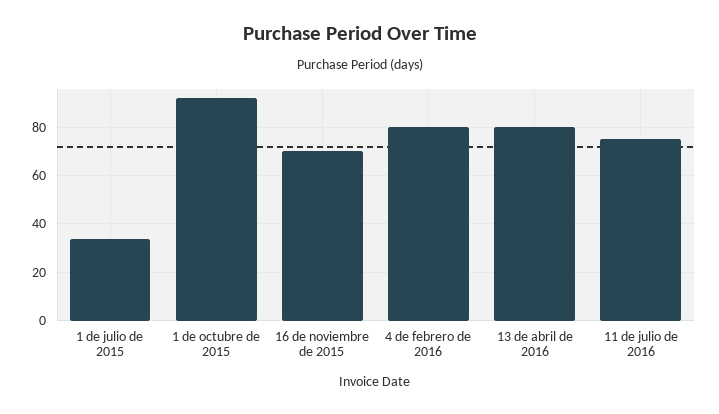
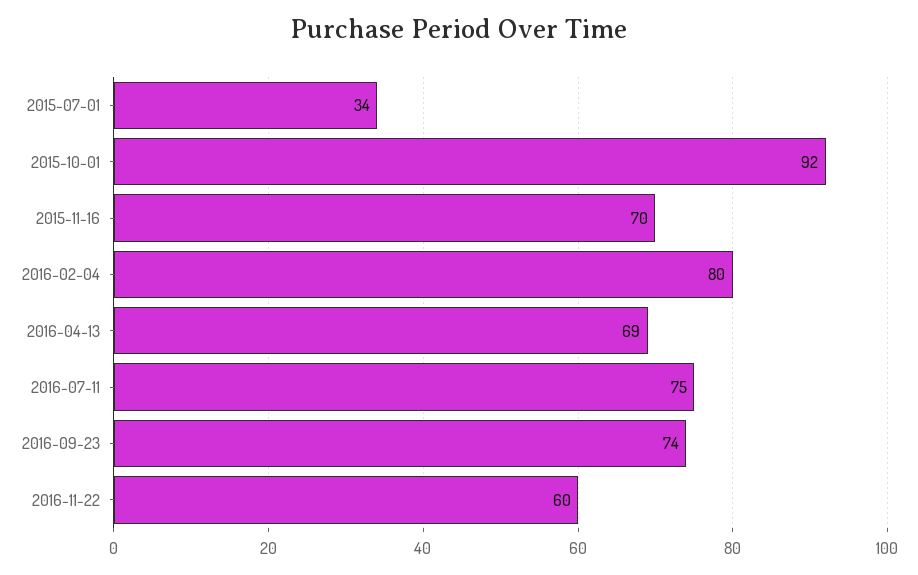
13 de abril de 2016: 80 -> 69
2016-09-23: none -> 74
2016-11-22: none -> 60

